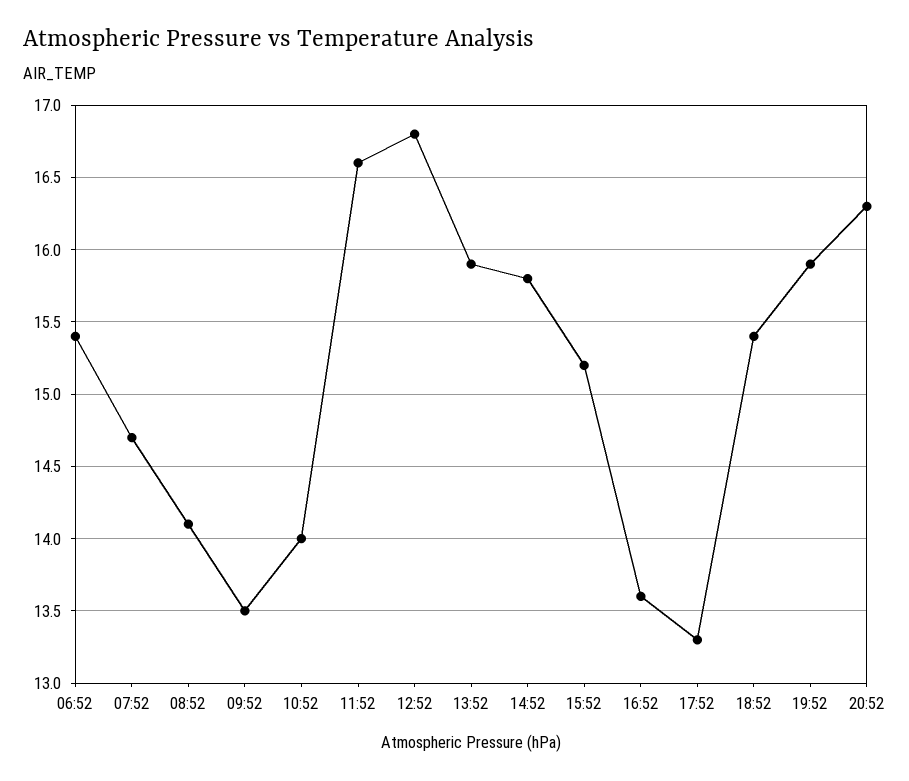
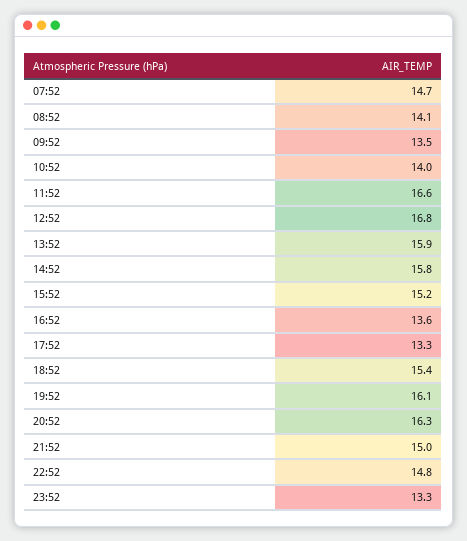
06:52: 15.4 -> none
19:52: 15.9 -> 16.1
21:52: none -> 15
22:52: none -> 14.8
23:52: none -> 13.3

